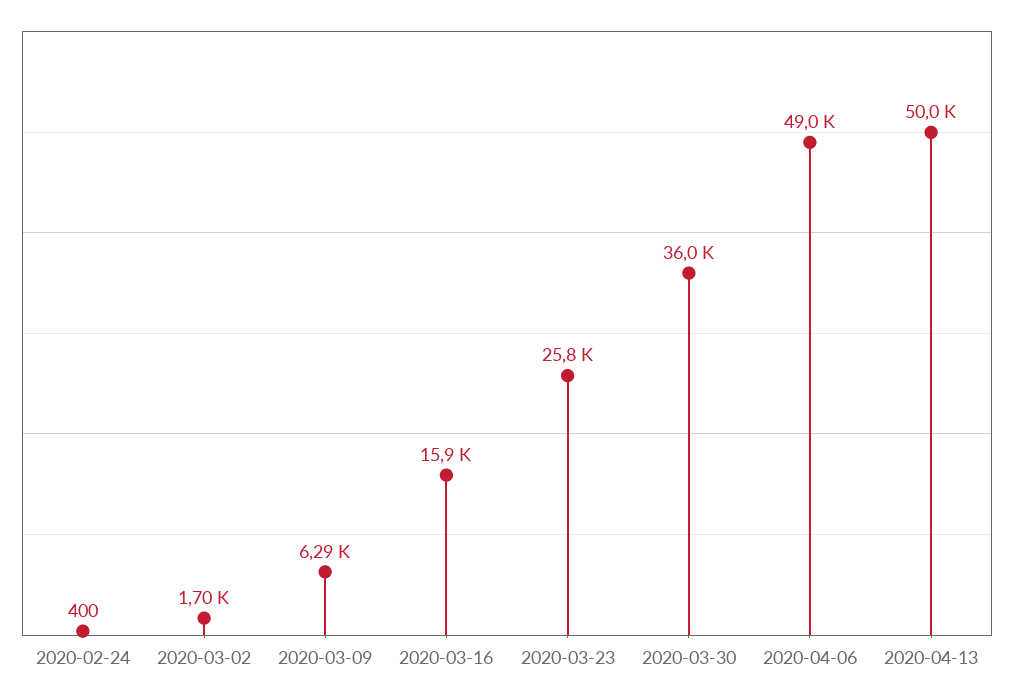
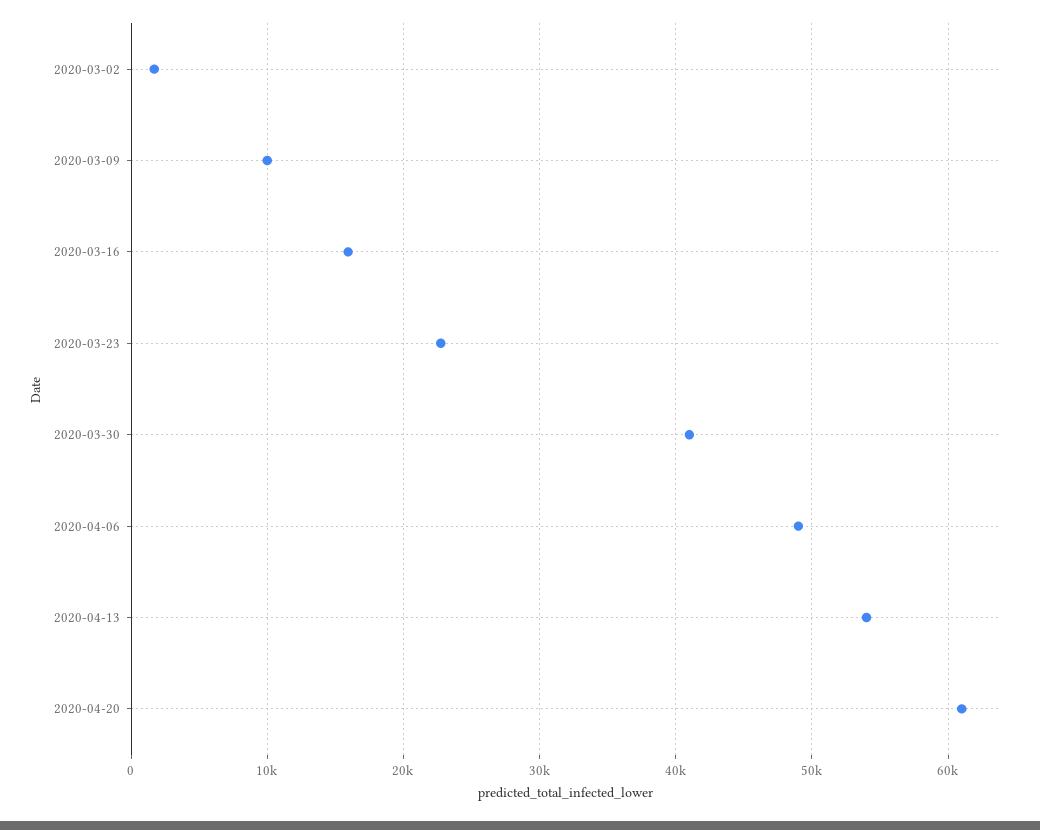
2020-02-24: 400 -> none
2020-03-09: 6290 -> 10000
2020-03-23: 25800 -> 23000
2020-03-30: 36000 -> 41000
2020-04-13: 50000 -> 54000
2020-04-20: none -> 61000

